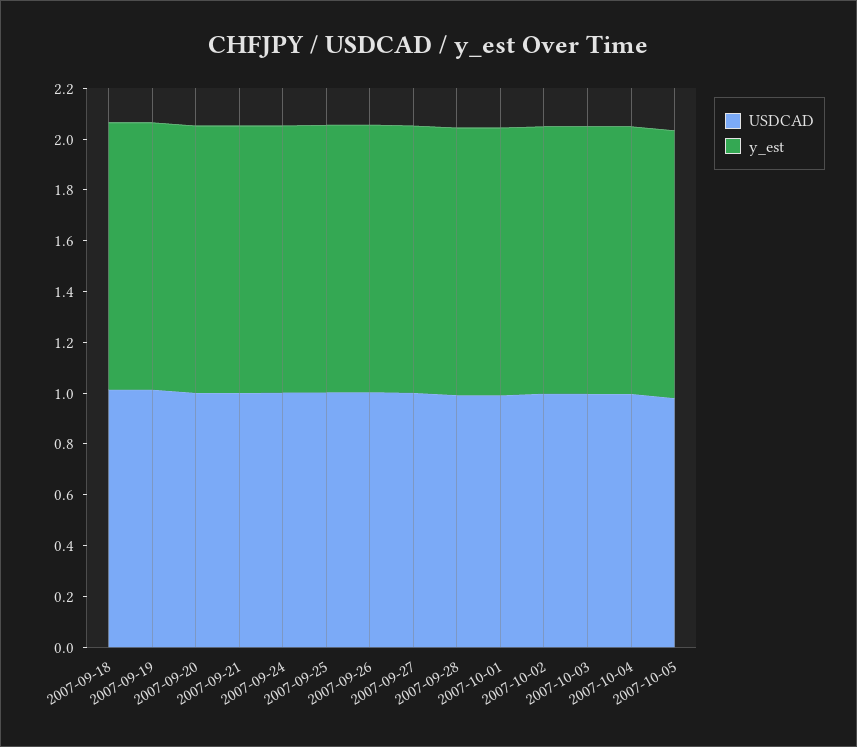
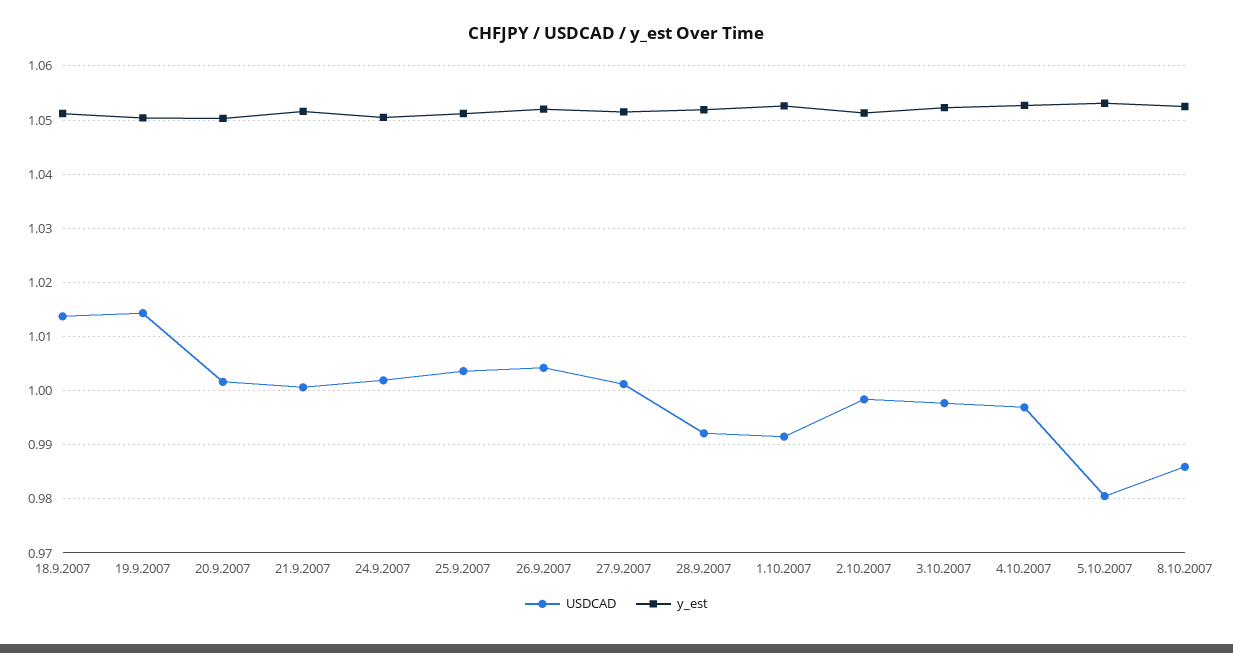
USDCAD, 8.10.2007: none -> 0.986
y_est, 8.10.2007: none -> 1.052

